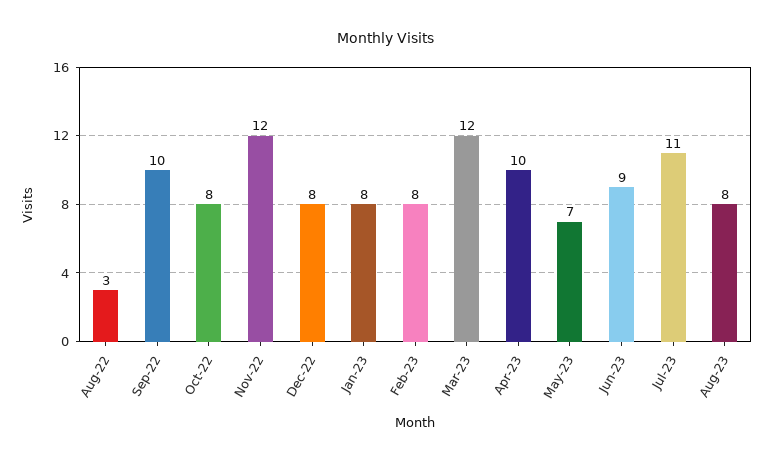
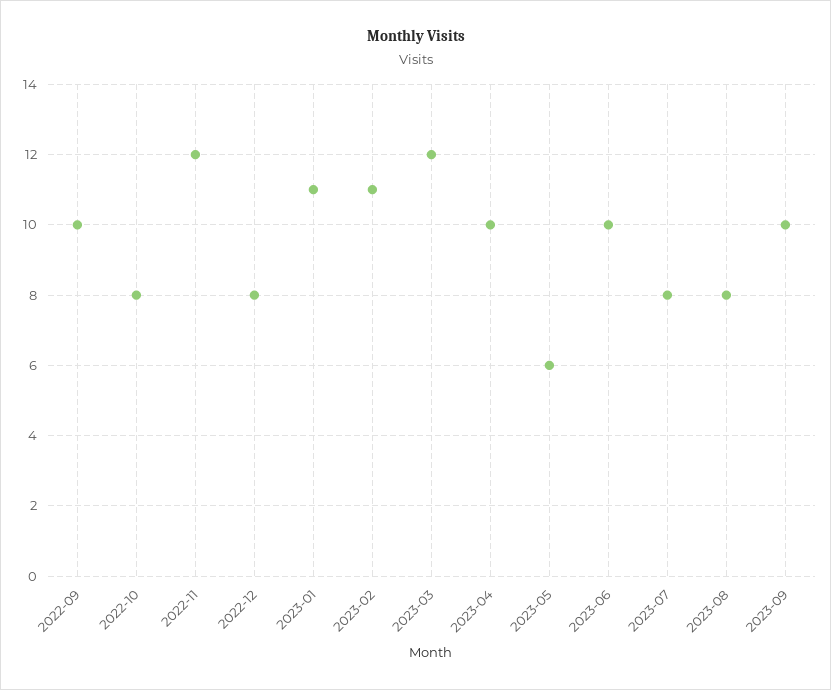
Aug-22: 3 -> none
Jan-23: 8 -> 11
Feb-23: 8 -> 11
May-23: 7 -> 6
Jun-23: 9 -> 10
Jul-23: 11 -> 8
2023-09: none -> 10

